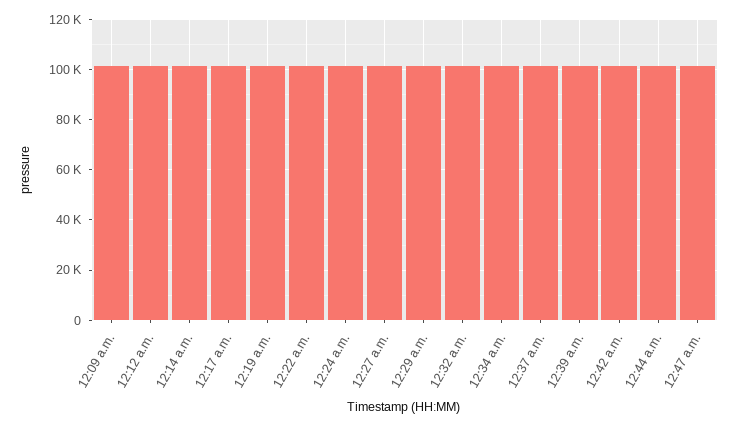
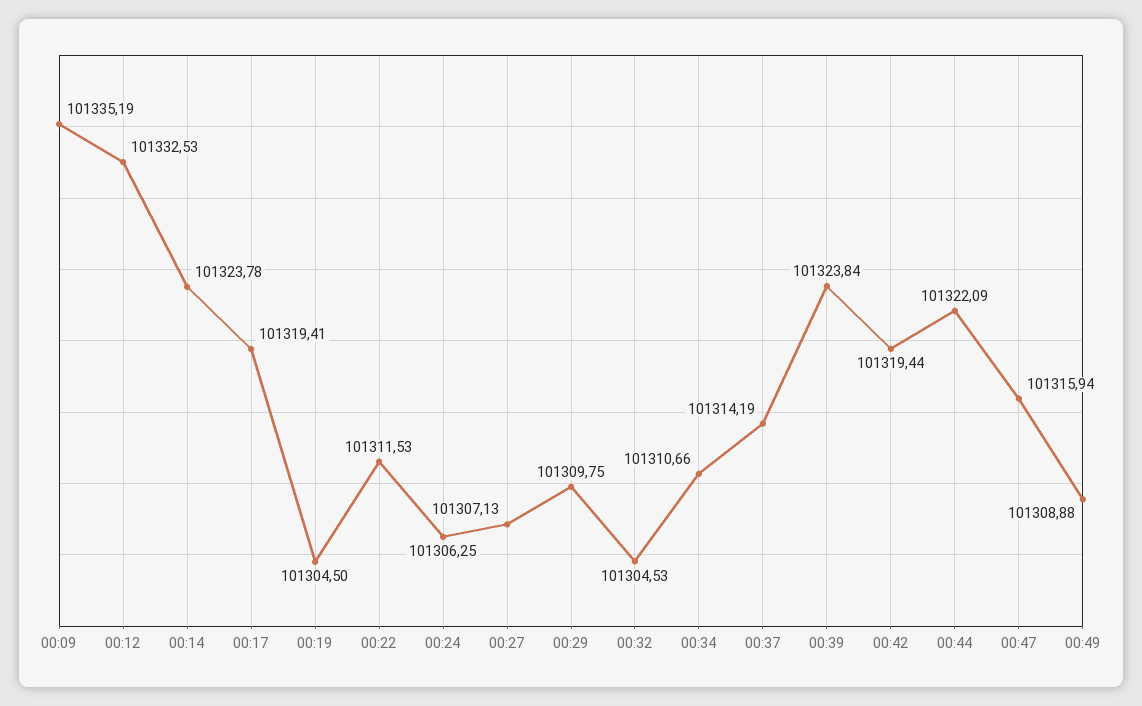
00:49: none -> 101308.88

